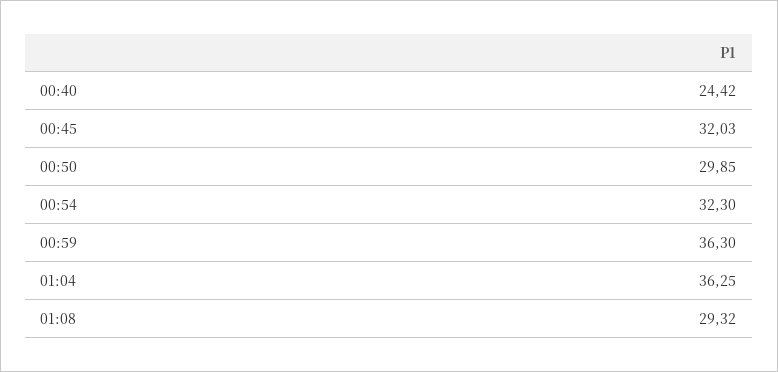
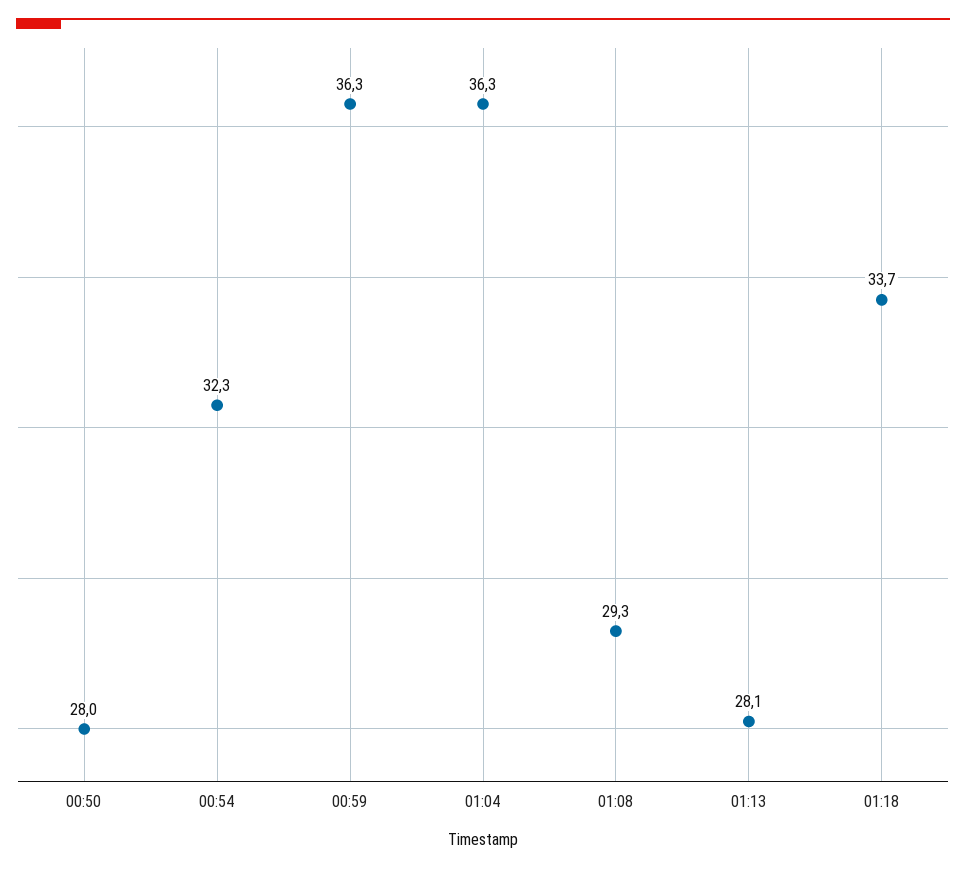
00:40: 24.42 -> none
00:45: 32.03 -> none
00:50: 29.85 -> 28
01:13: none -> 28.1
01:18: none -> 33.7

